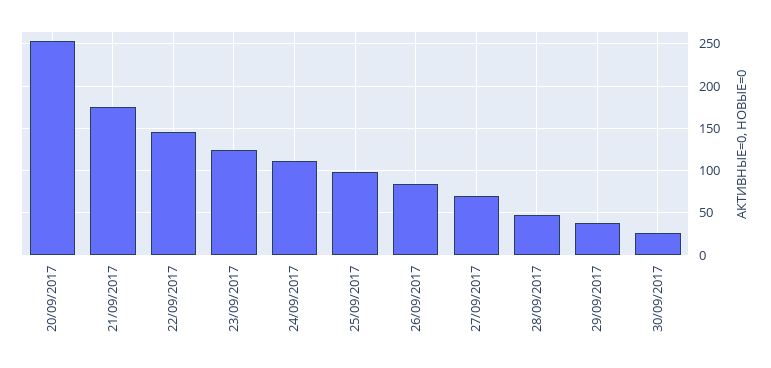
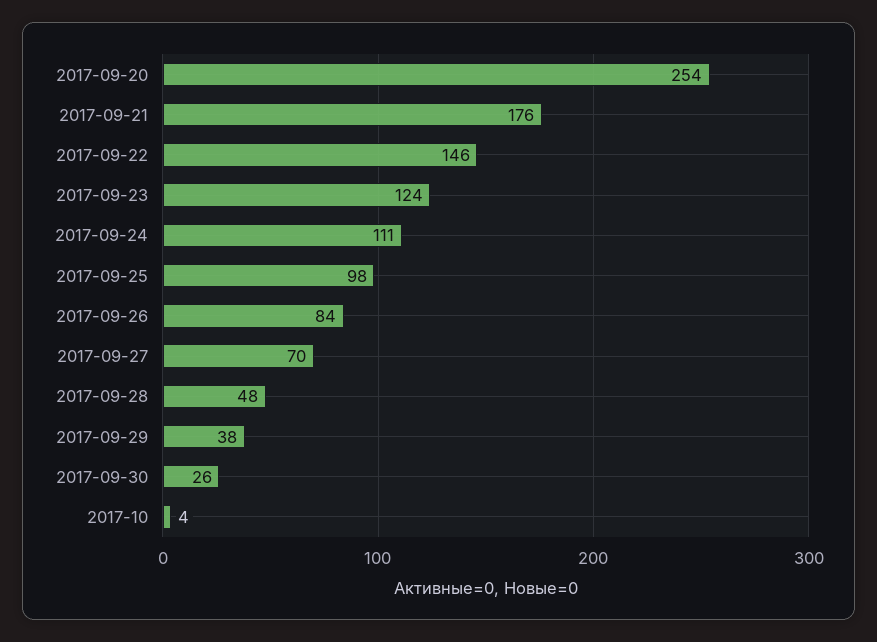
2017-10: none -> 4

